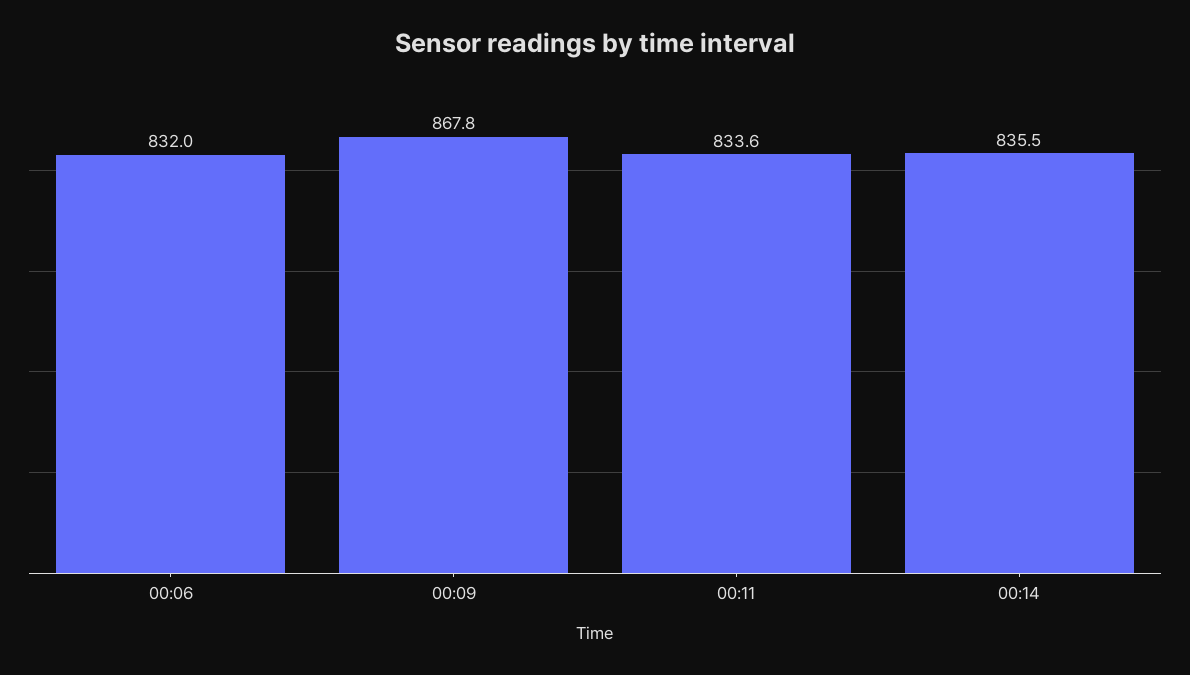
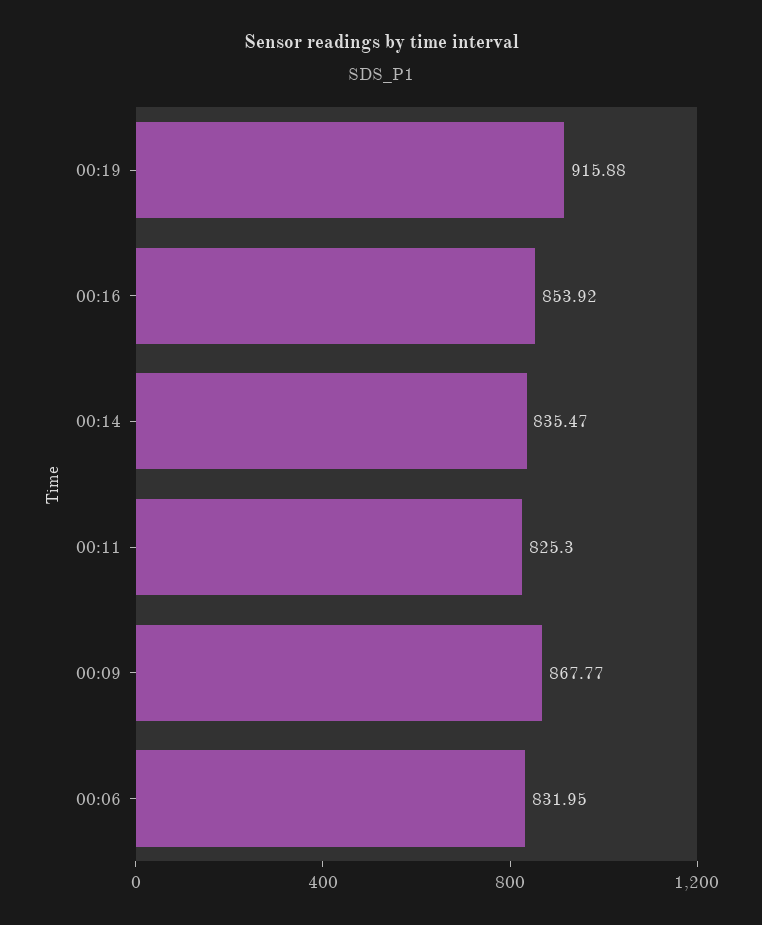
00:11: 833.6 -> 825.3
00:19: none -> 915.88
00:16: none -> 853.92

